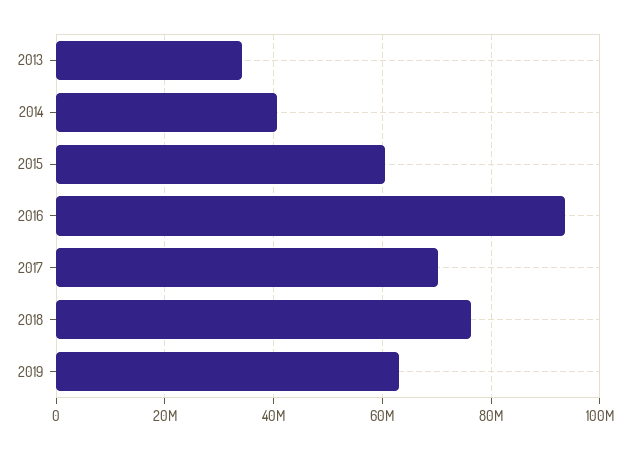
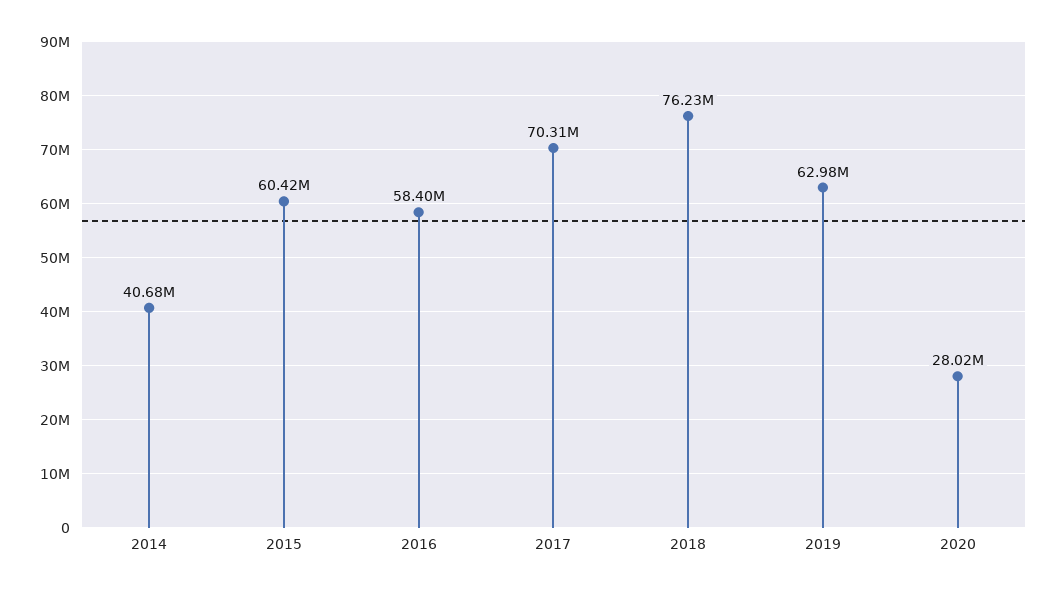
2013: 34000000 -> none
2016: 94000000 -> 58400000
2020: none -> 28020000

